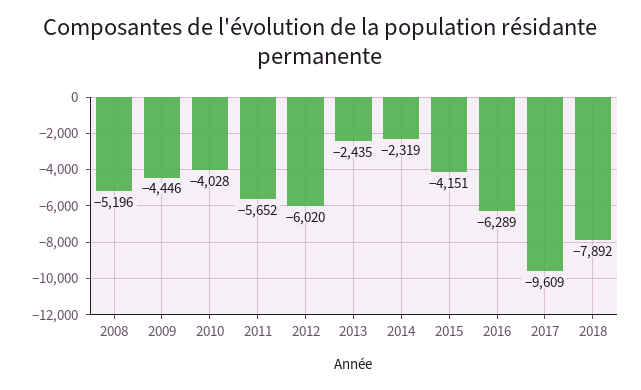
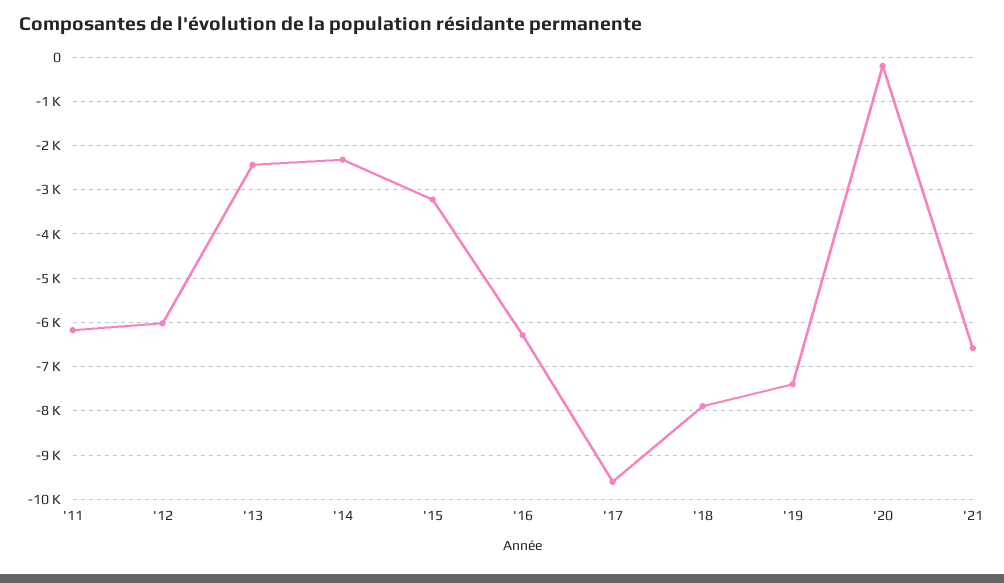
2008: -5196 -> none
2009: -4446 -> none
2010: -4028 -> none
2011: -5652 -> -6200
2015: -4151 -> -3200
'19: none -> -7400
'20: none -> -200
'21: none -> -6600

